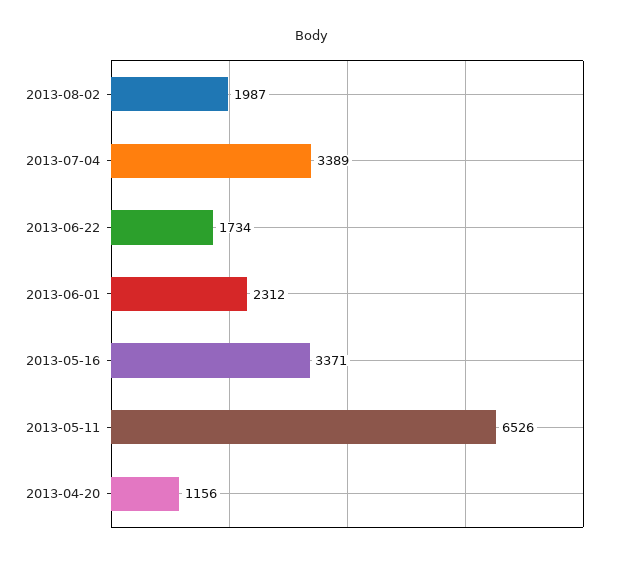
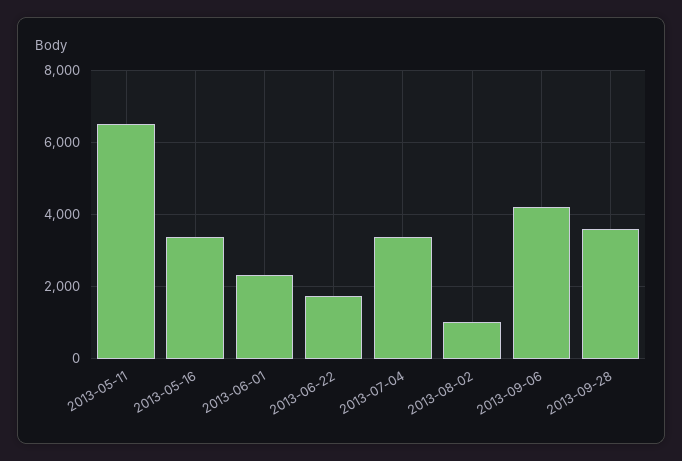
2013-08-02: 1987 -> 1000
2013-04-20: 1156 -> none
2013-09-06: none -> 4200
2013-09-28: none -> 3600

